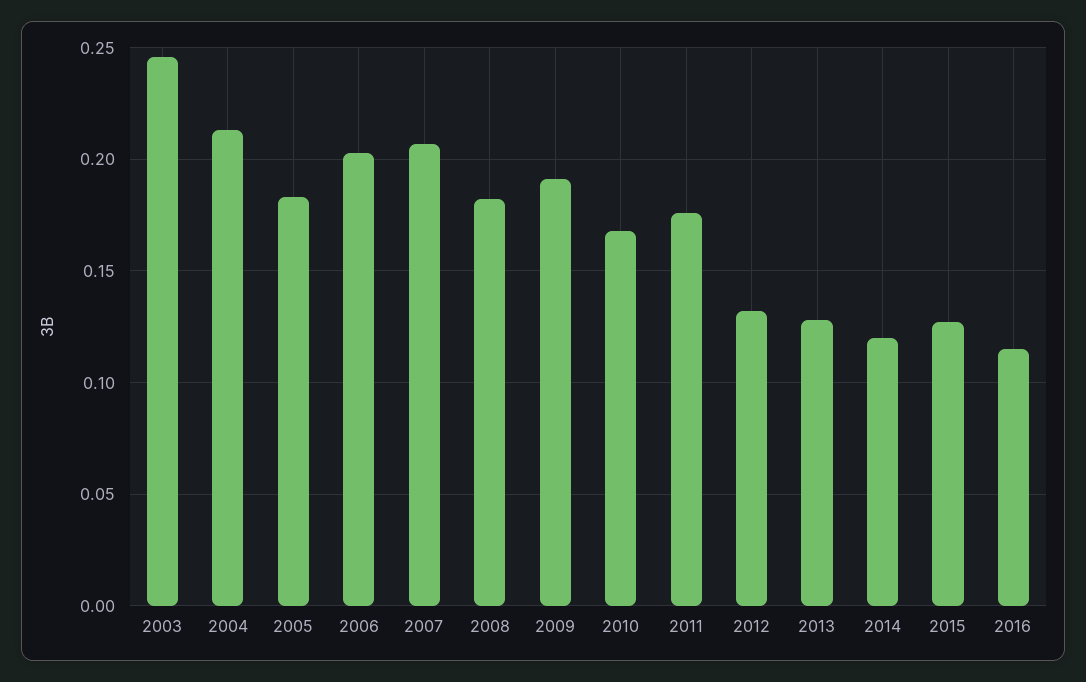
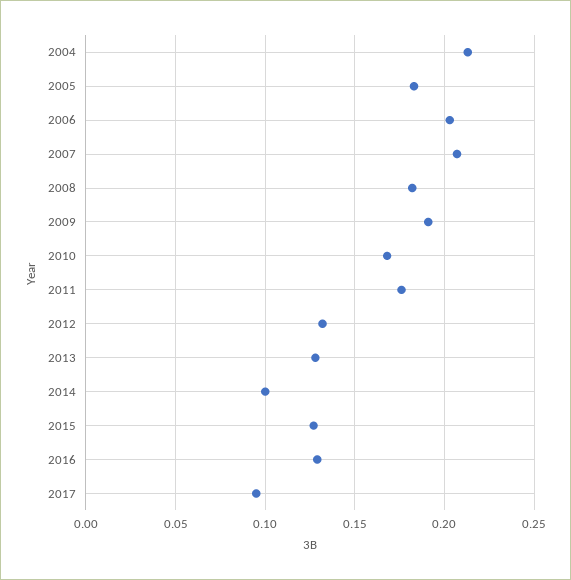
2003: 0.245 -> none
2014: 0.12 -> 0.1
2016: 0.115 -> 0.13
2017: none -> 0.095

